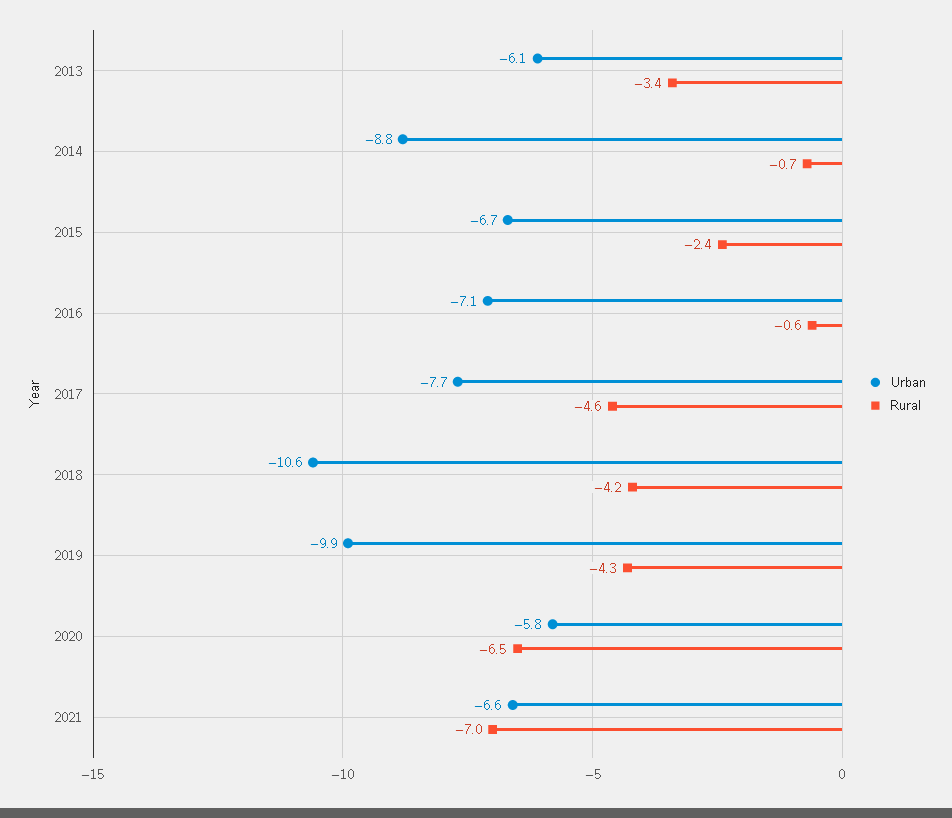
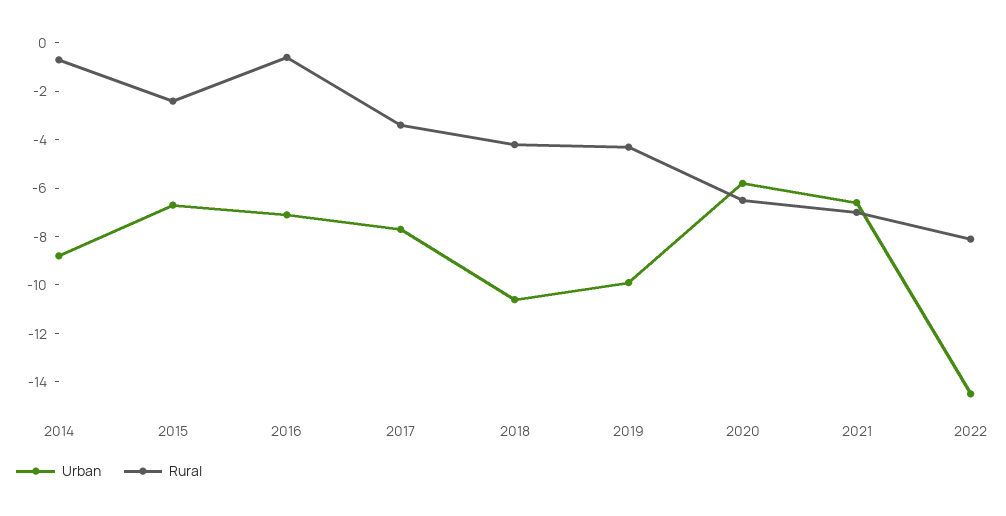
Urban, 2013: -6.1 -> none
Rural, 2013: -3.4 -> none
Rural, 2017: -4.6 -> -3.5
Urban, 2022: none -> -14.5
Rural, 2022: none -> -8

